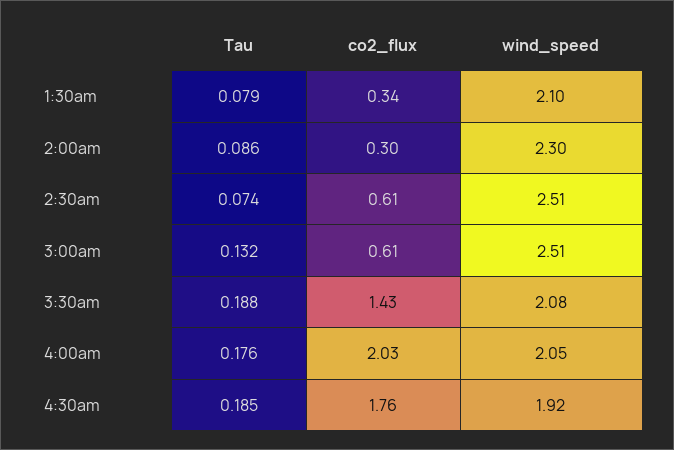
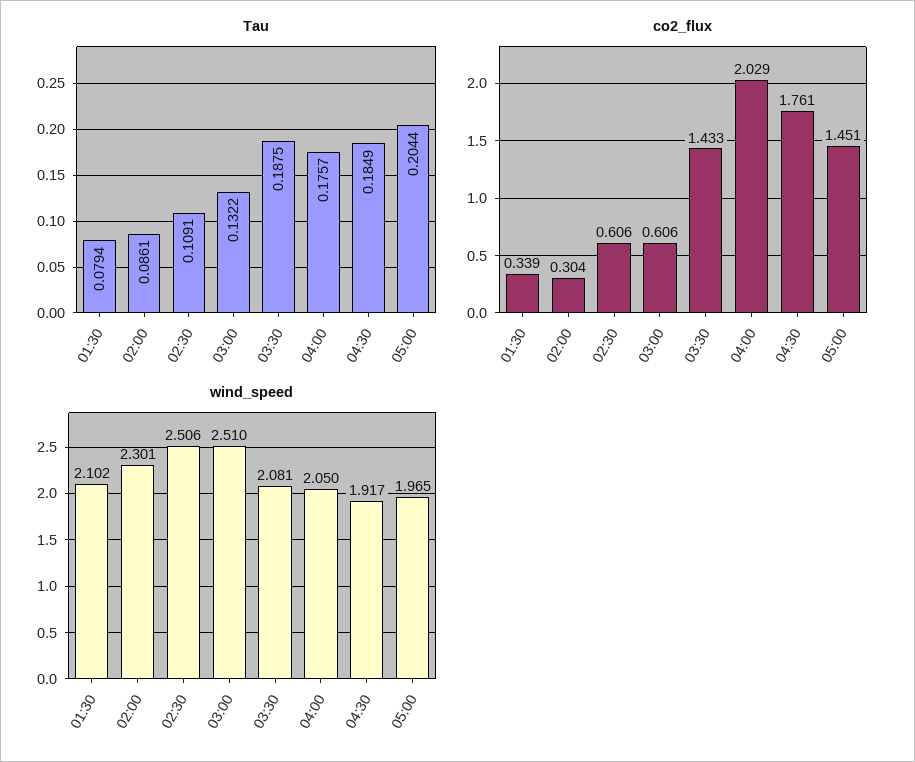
Tau, 2:30am: 0.074 -> 0.1091
Tau, 05:00: none -> 0.2044
co2_flux, 05:00: none -> 1.451
wind_speed, 05:00: none -> 1.965

